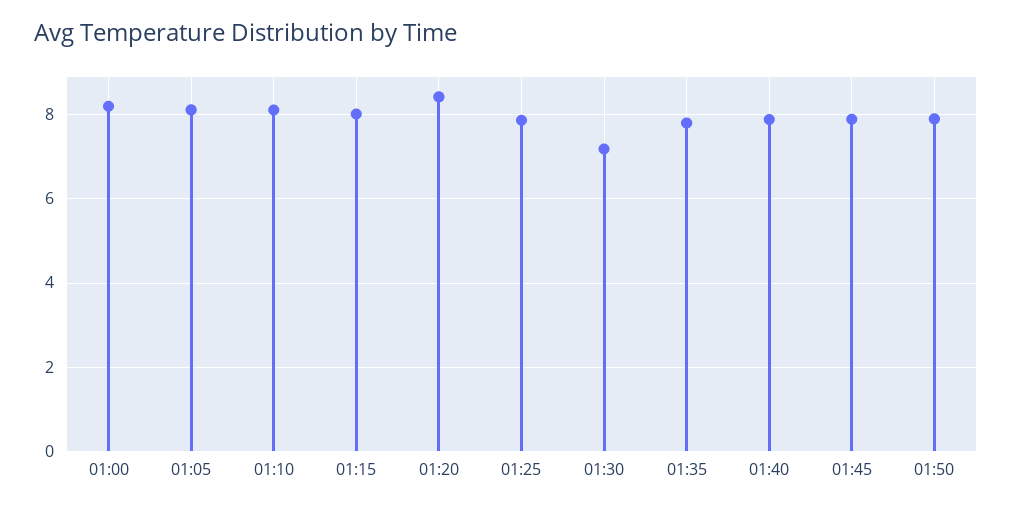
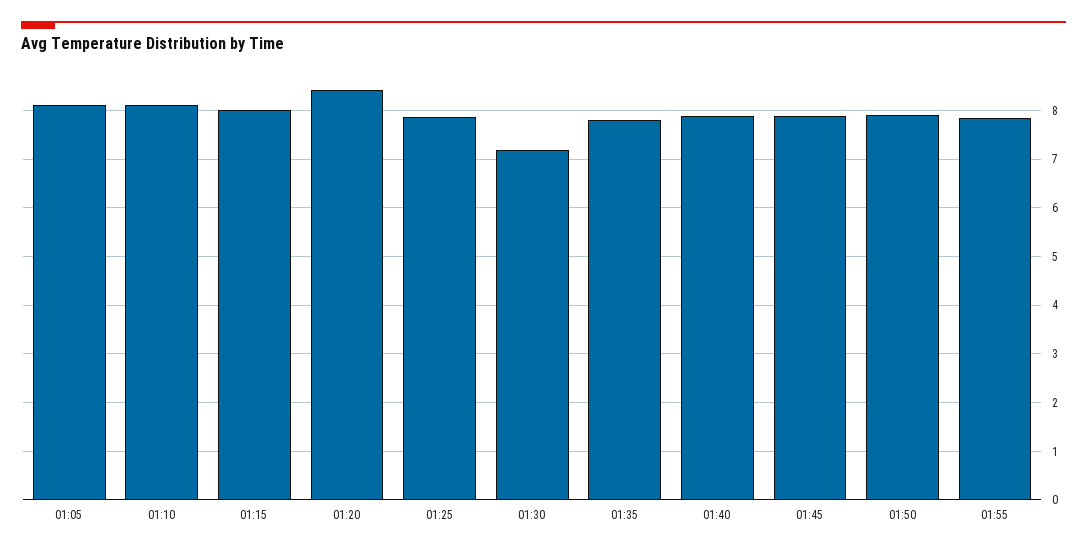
01:00: 8.2 -> none
01:55: none -> 7.8

